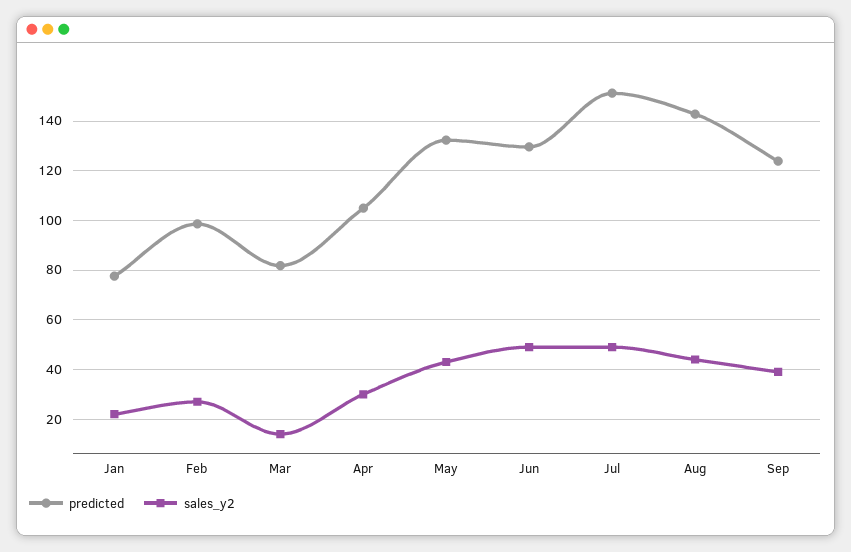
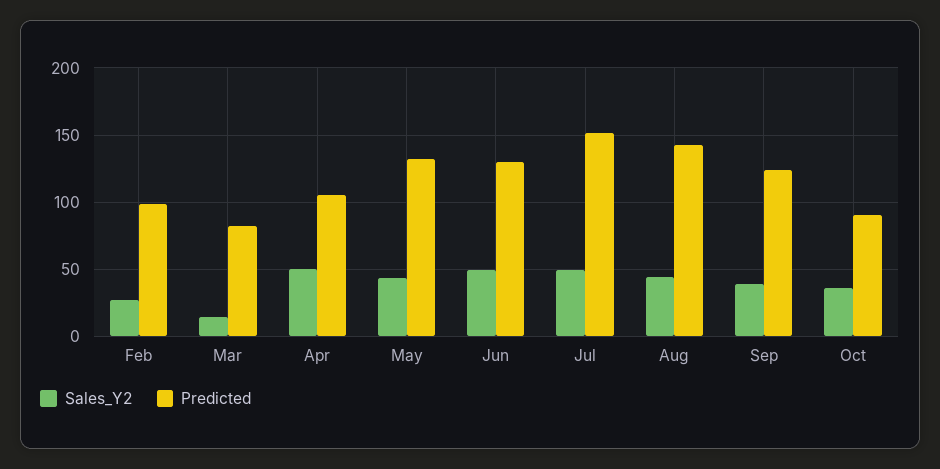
predicted, Jan: 77.5 -> none
sales_y2, Jan: 22.5 -> none
sales_y2, Apr: 30 -> 50
sales_y2, Oct: none -> 35
predicted, Oct: none -> 90

